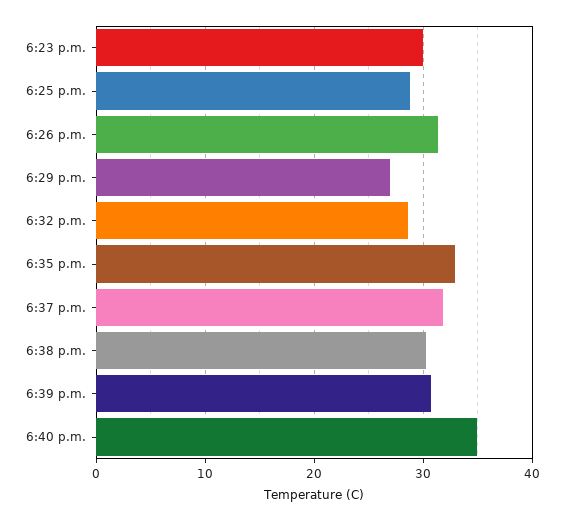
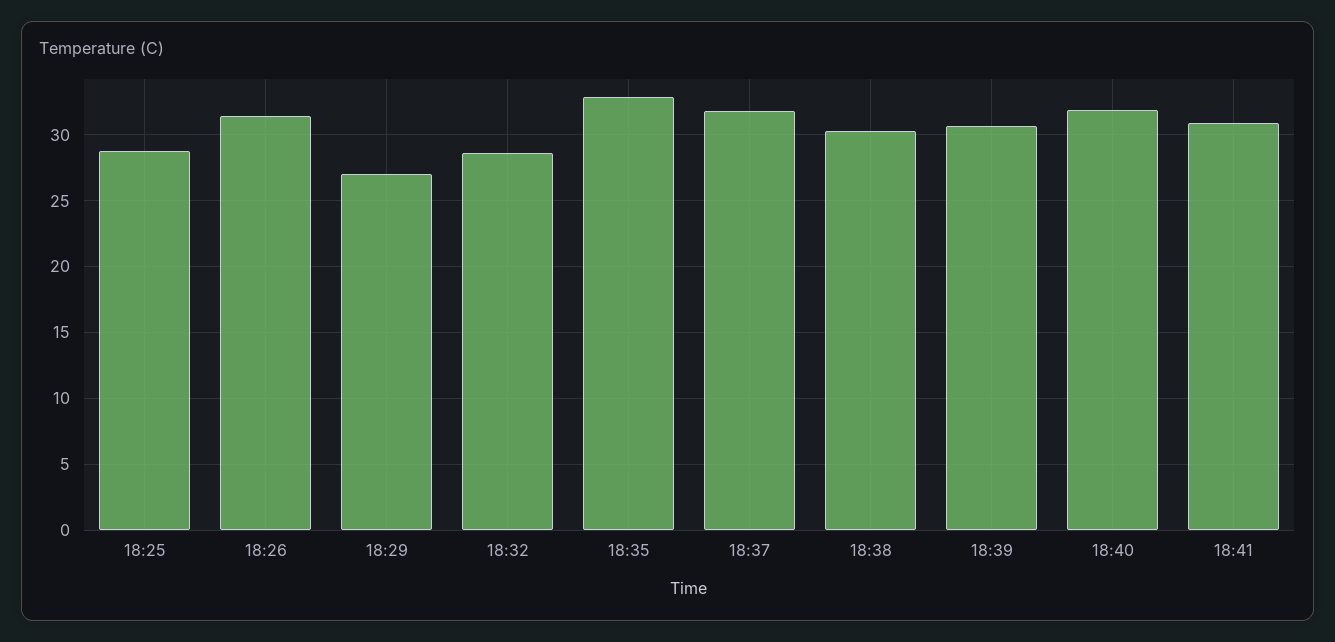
6:23 p.m.: 30 -> none
6:40 p.m.: 35 -> 32
18:41: none -> 31

